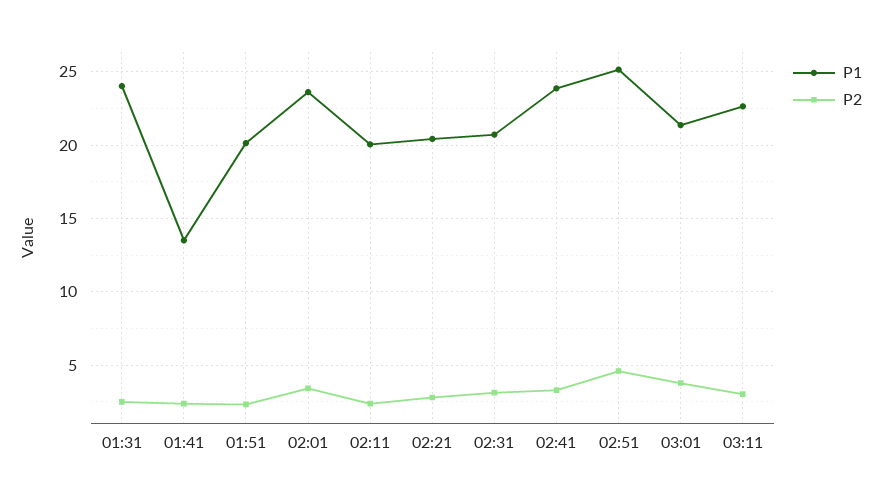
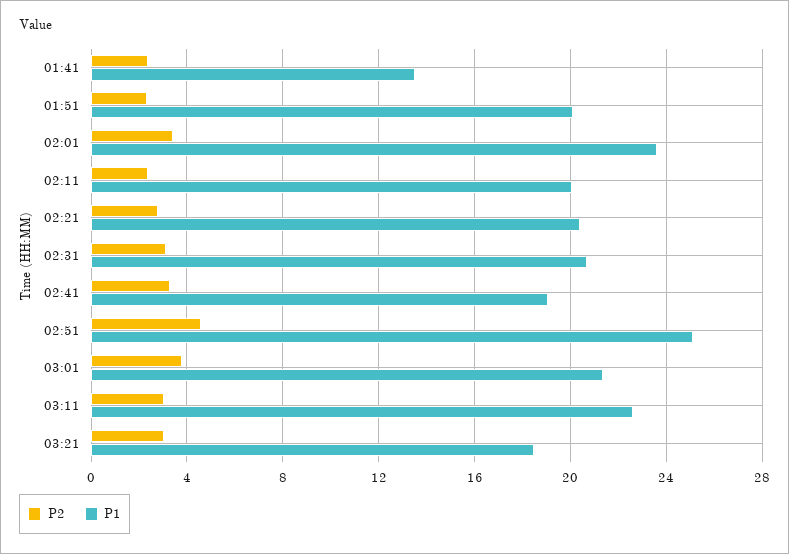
P1, 01:31: 24 -> none
P2, 01:31: 2.5 -> none
P1, 02:41: 24 -> 19
P2, 03:21: none -> 3
P1, 03:21: none -> 18.5

